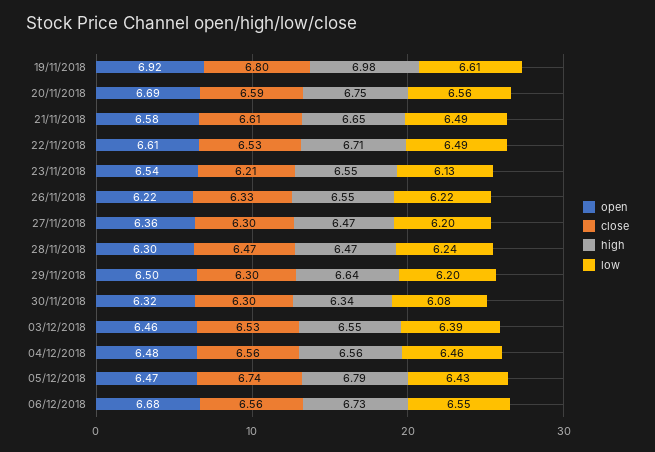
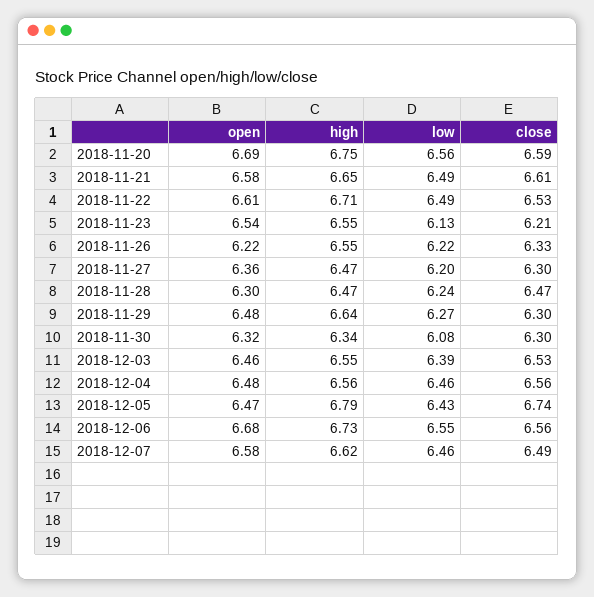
open, 19/11/2018: 6.92 -> none
close, 19/11/2018: 6.8 -> none
high, 19/11/2018: 6.98 -> none
low, 19/11/2018: 6.61 -> none
open, 29/11/2018: 6.5 -> 6.48
low, 29/11/2018: 6.2 -> 6.27
open, 2018-12-07: none -> 6.58
high, 2018-12-07: none -> 6.62
low, 2018-12-07: none -> 6.46
close, 2018-12-07: none -> 6.49

